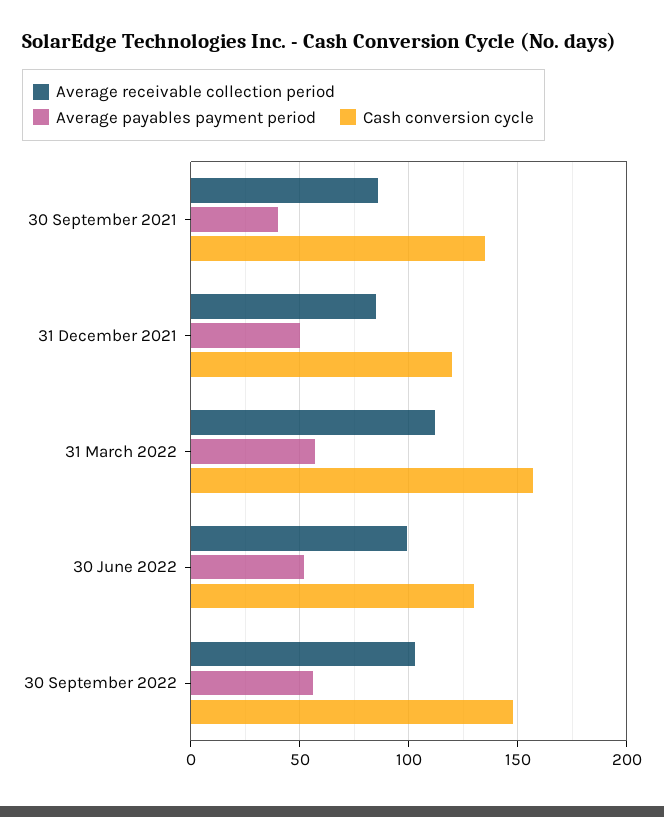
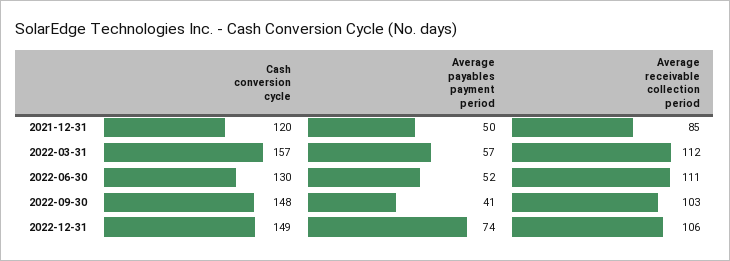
Average receivable collection period, 30 September 2021: 85 -> none
Average payables payment period, 30 September 2021: 40 -> none
Cash conversion cycle, 30 September 2021: 135 -> none
Average receivable collection period, 30 June 2022: 100 -> 111
Average payables payment period, 30 September 2022: 55 -> 41
Cash conversion cycle, 2022-12-31: none -> 149
Average payables payment period, 2022-12-31: none -> 74
Average receivable collection period, 2022-12-31: none -> 106

